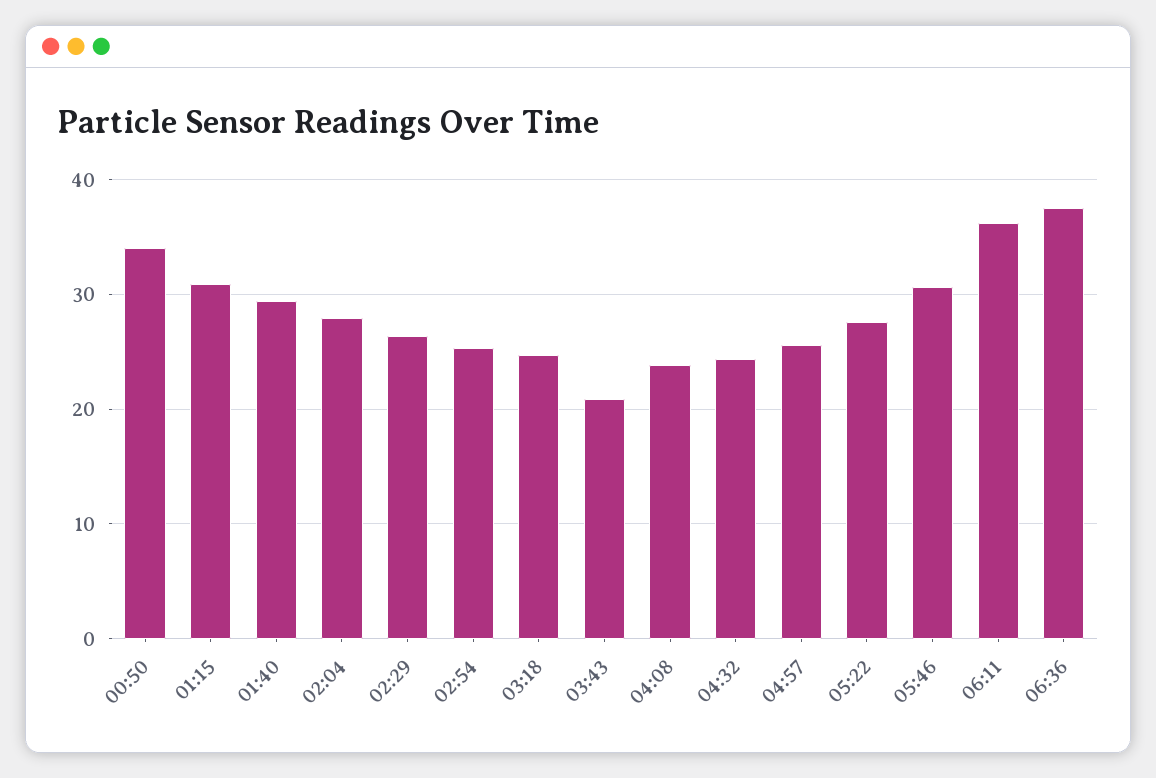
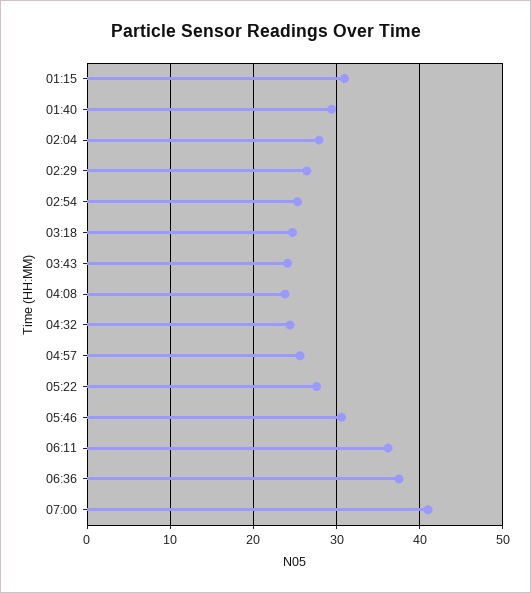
00:50: 34 -> none
03:43: 21 -> 24
07:00: none -> 41

